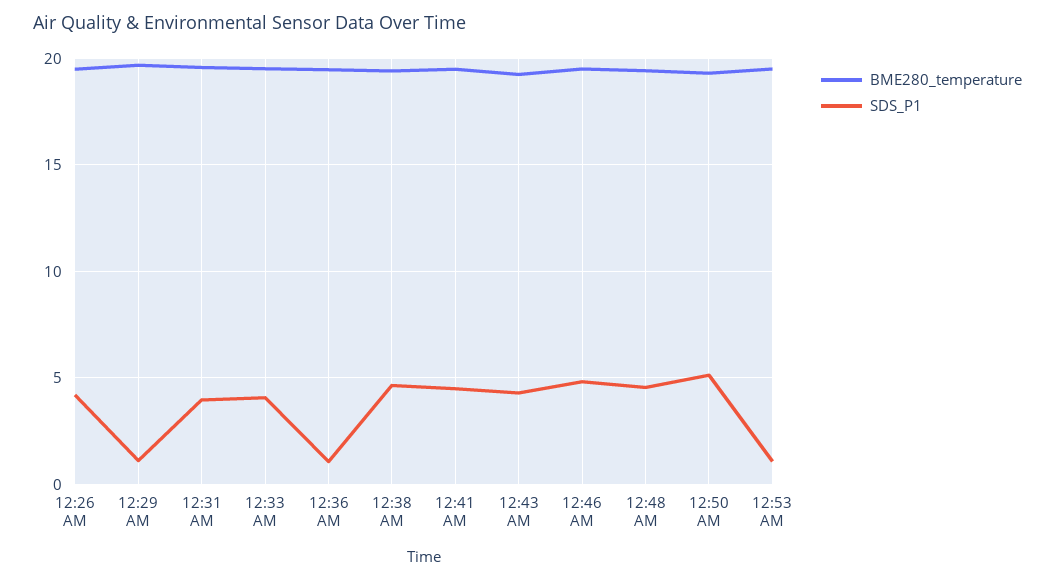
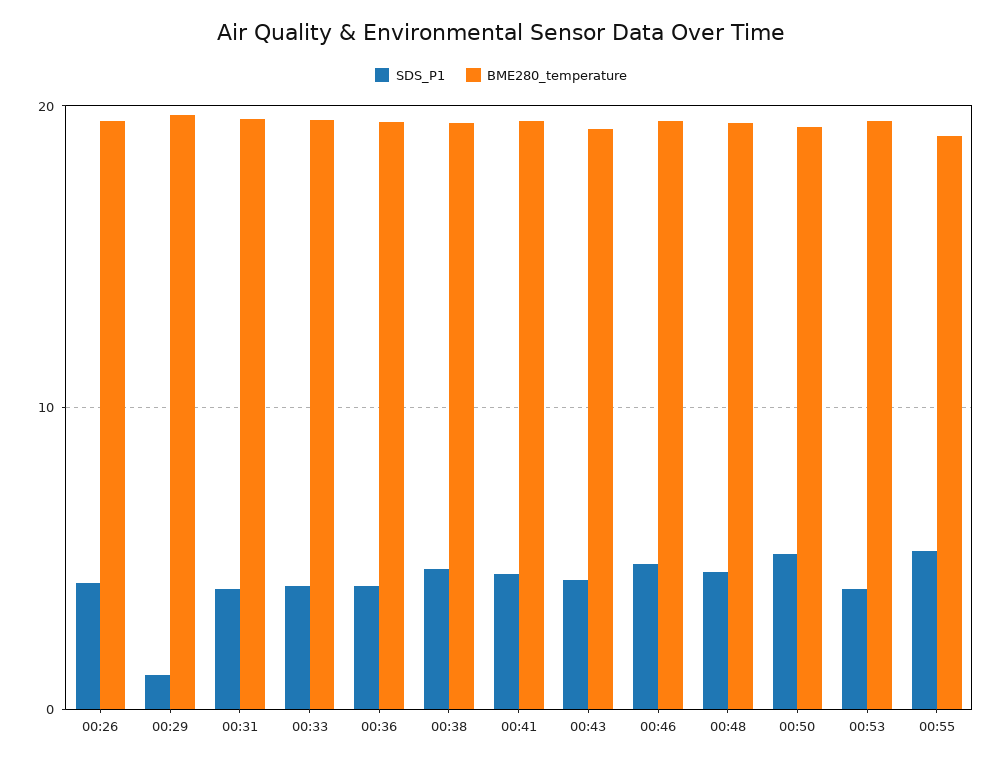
SDS_P1, 12:36 AM: 1 -> 4
SDS_P1, 12:53 AM: 1 -> 4
SDS_P1, 00:55: none -> 5
BME280_temperature, 00:55: none -> 19

